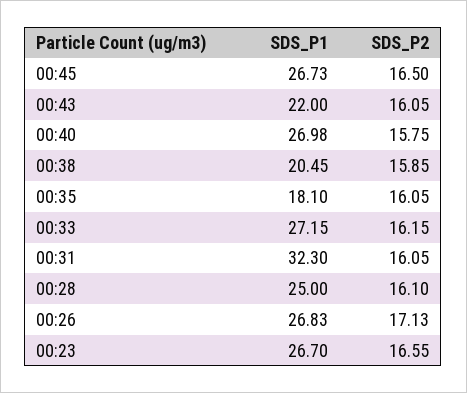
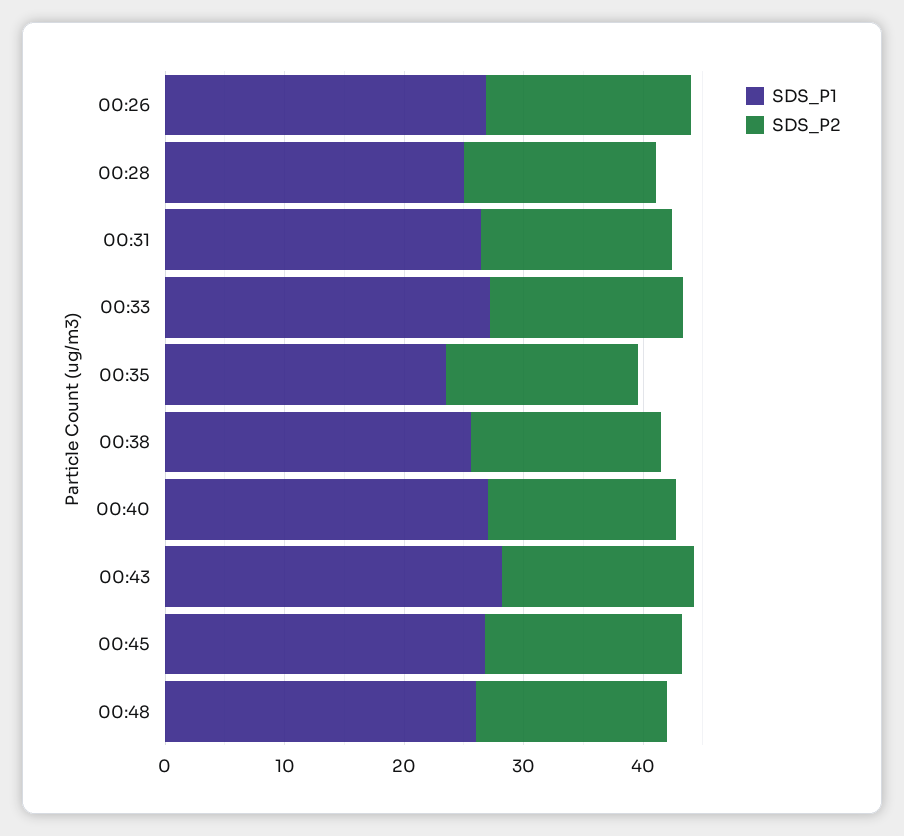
SDS_P1, 00:43: 22 -> 28
SDS_P1, 00:38: 20.45 -> 26
SDS_P1, 00:35: 18.1 -> 24
SDS_P1, 00:31: 32.3 -> 26
SDS_P1, 00:23: 26.7 -> none
SDS_P2, 00:23: 16.55 -> none
SDS_P1, 00:48: none -> 26
SDS_P2, 00:48: none -> 16

